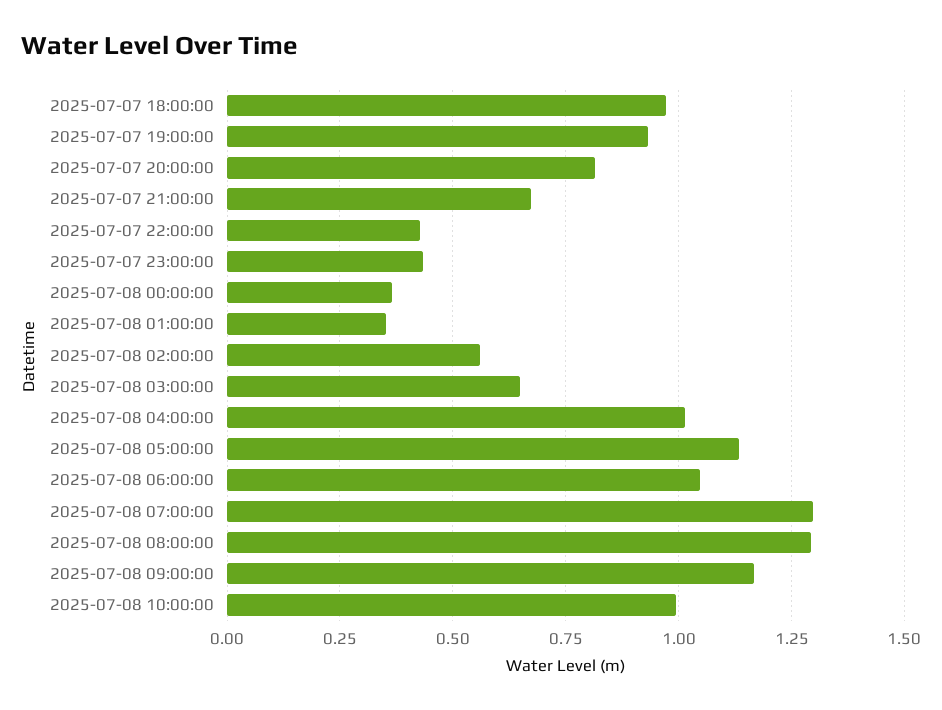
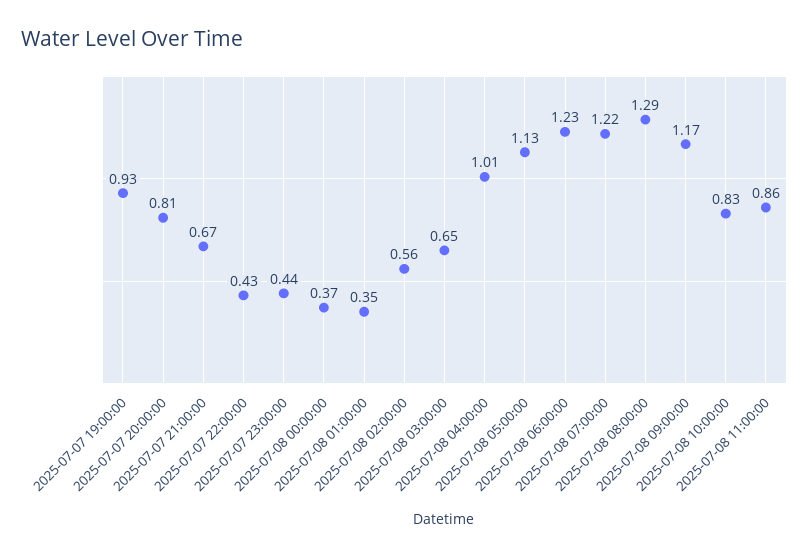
2025-07-07 18:00:00: 0.975 -> none
2025-07-08 06:00:00: 1.05 -> 1.23
2025-07-08 07:00:00: 1.3 -> 1.22
2025-07-08 10:00:00: 1 -> 0.83
2025-07-08 11:00:00: none -> 0.86

